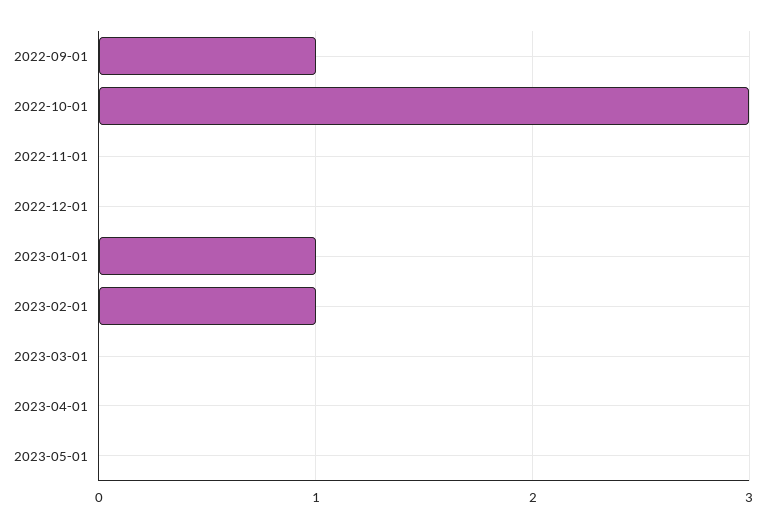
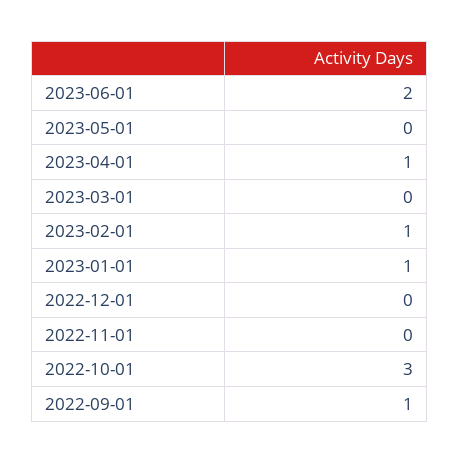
2023-04-01: 0 -> 1
2023-06-01: none -> 2

